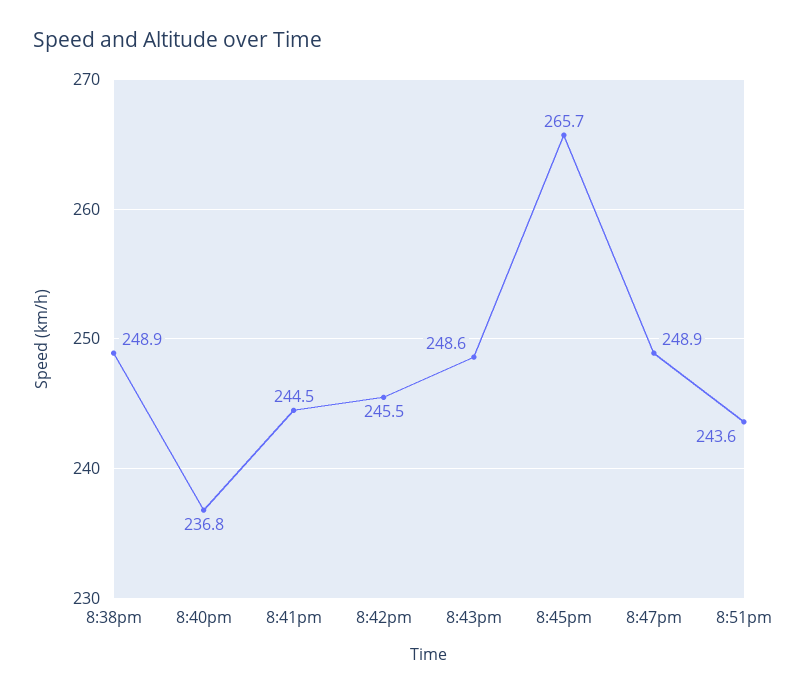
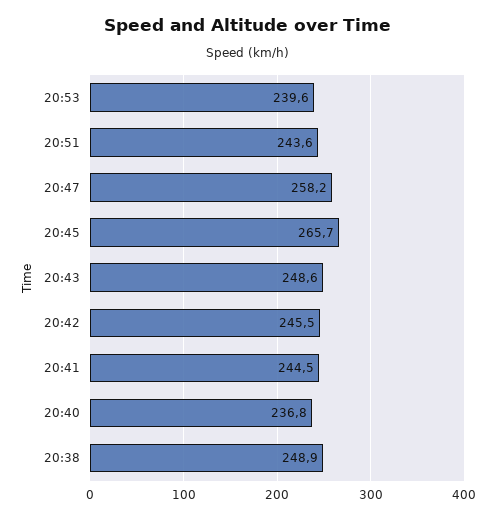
8:47pm: 248.9 -> 258.2
20:53: none -> 239.6

